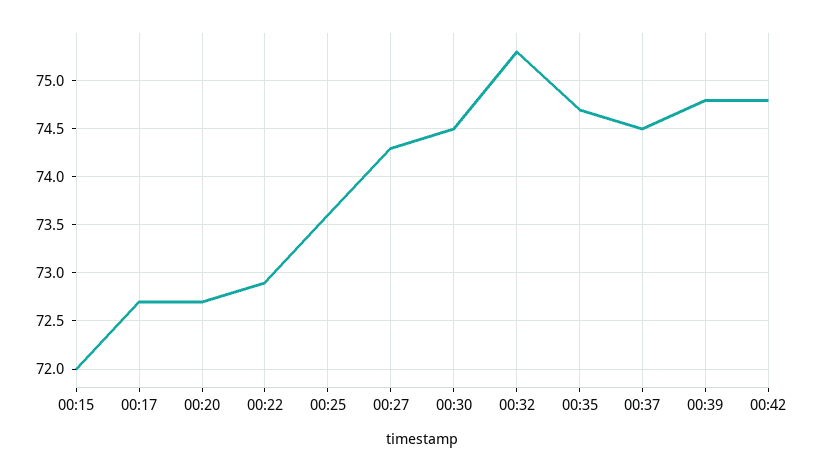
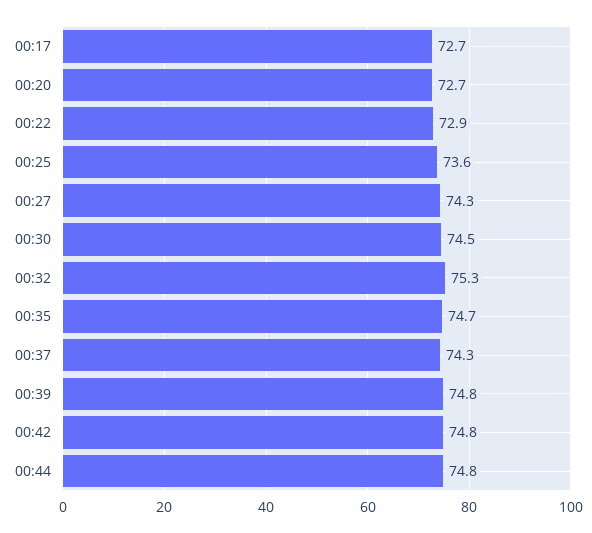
00:15: 72 -> none
00:37: 74.5 -> 74.3
00:44: none -> 74.8

